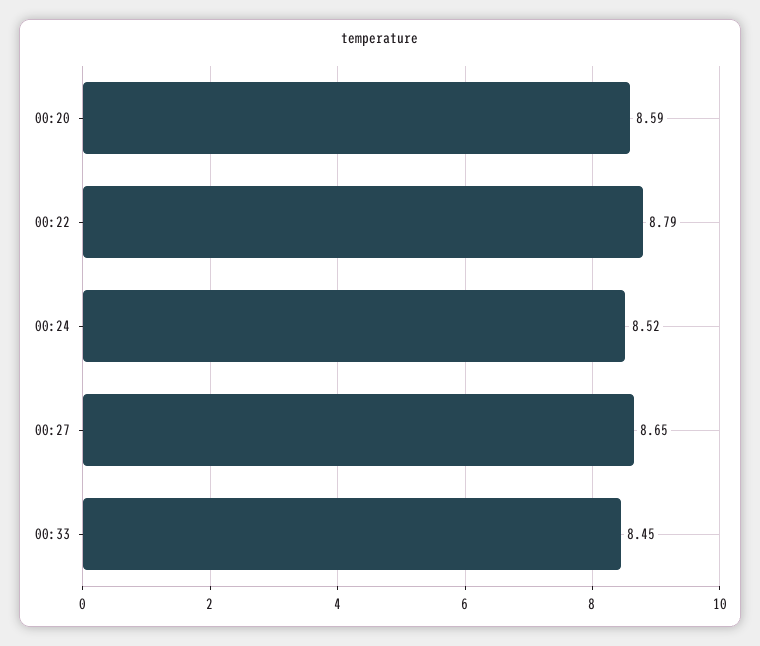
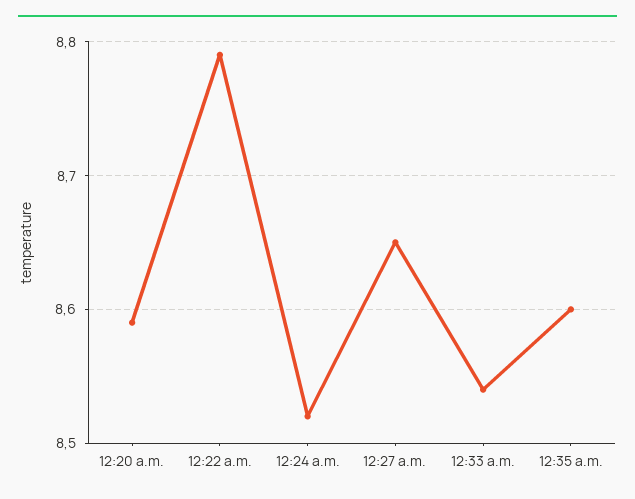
00:33: 8.45 -> 8.54
12:35 a.m.: none -> 8.6

